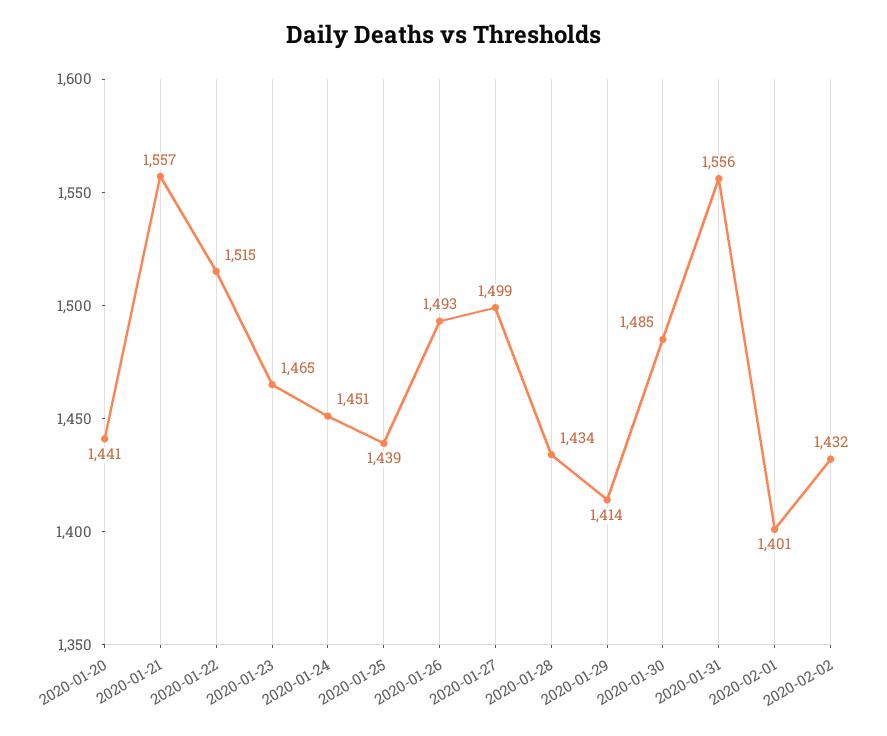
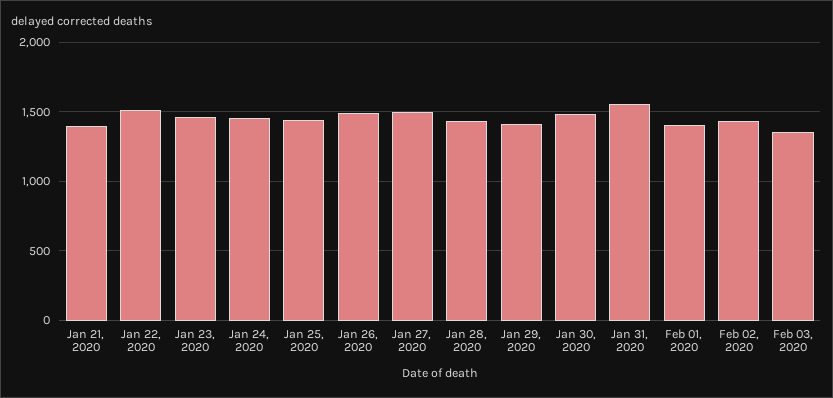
2020-01-20: 1441 -> none
2020-01-21: 1557 -> 1400
Feb 03, 2020: none -> 1350

